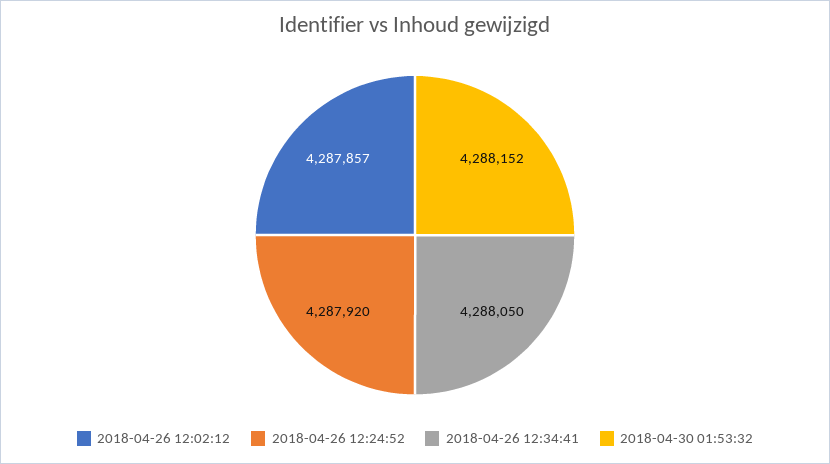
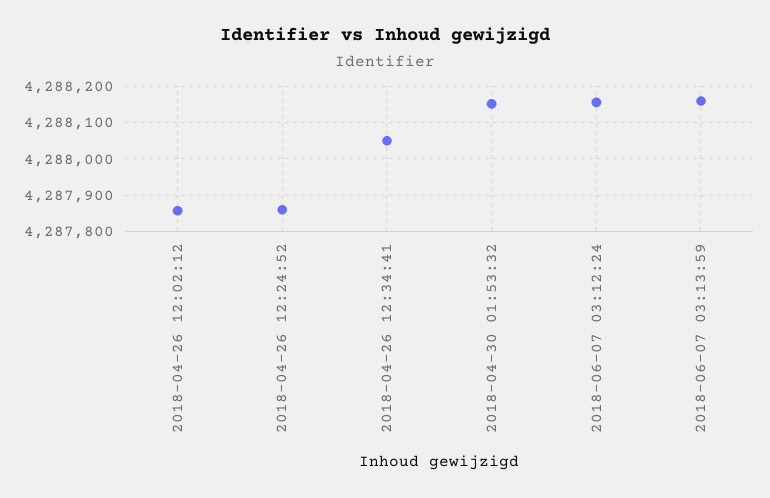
2018-04-26 12:24:52: 4287920 -> 4287860
2018-06-07 03:12:24: none -> 4288160
2018-06-07 03:13:59: none -> 4288160

